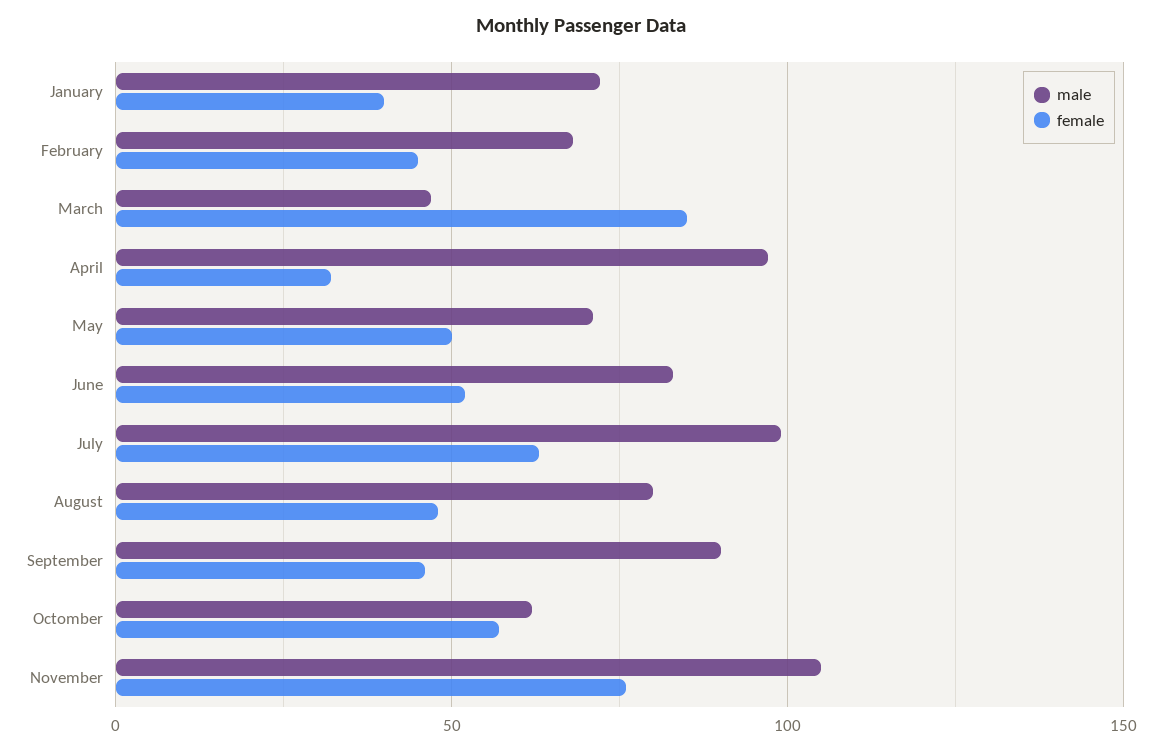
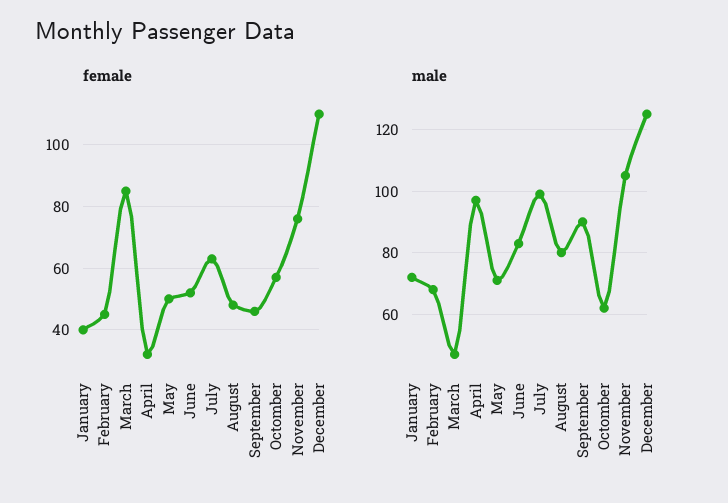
female, December: none -> 110
male, December: none -> 125

